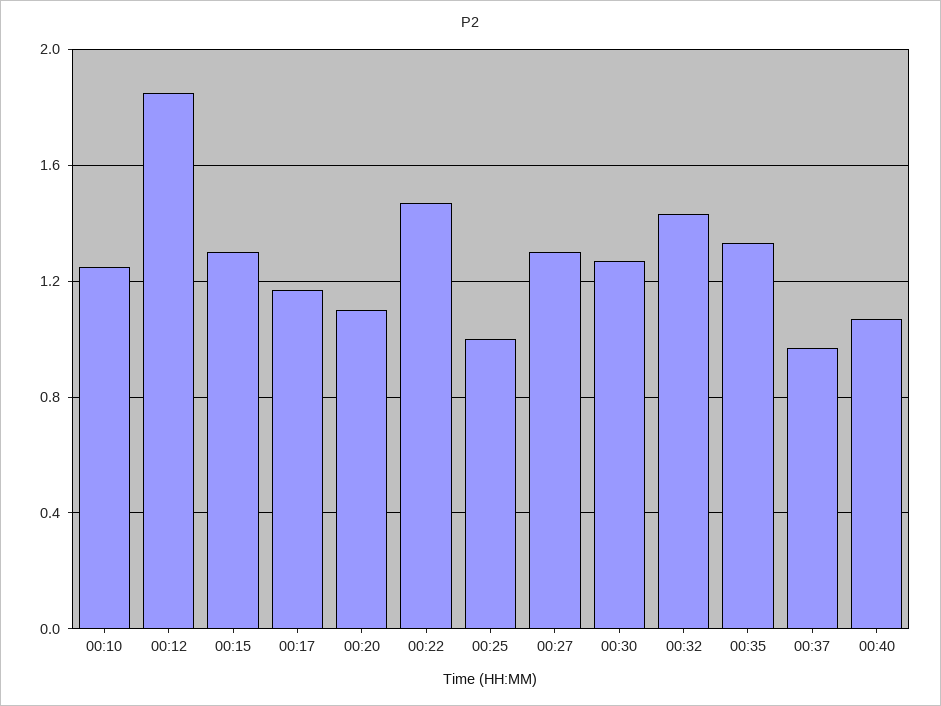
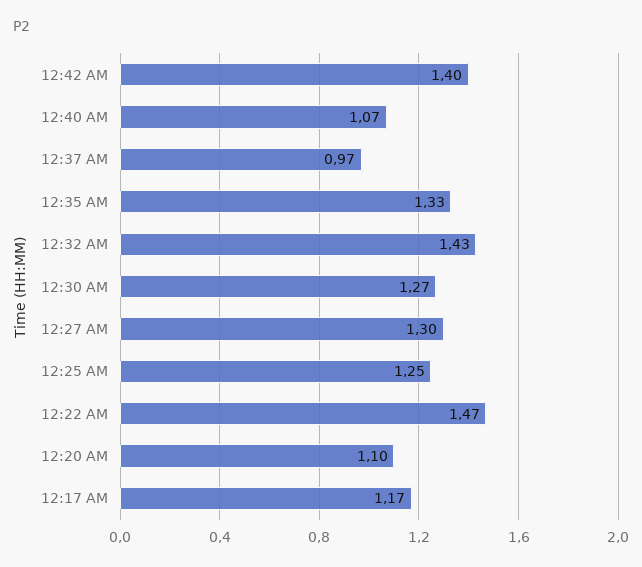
00:10: 1.25 -> none
00:12: 1.85 -> none
00:15: 1.3 -> none
00:25: 1 -> 1.25
12:42 AM: none -> 1.4

